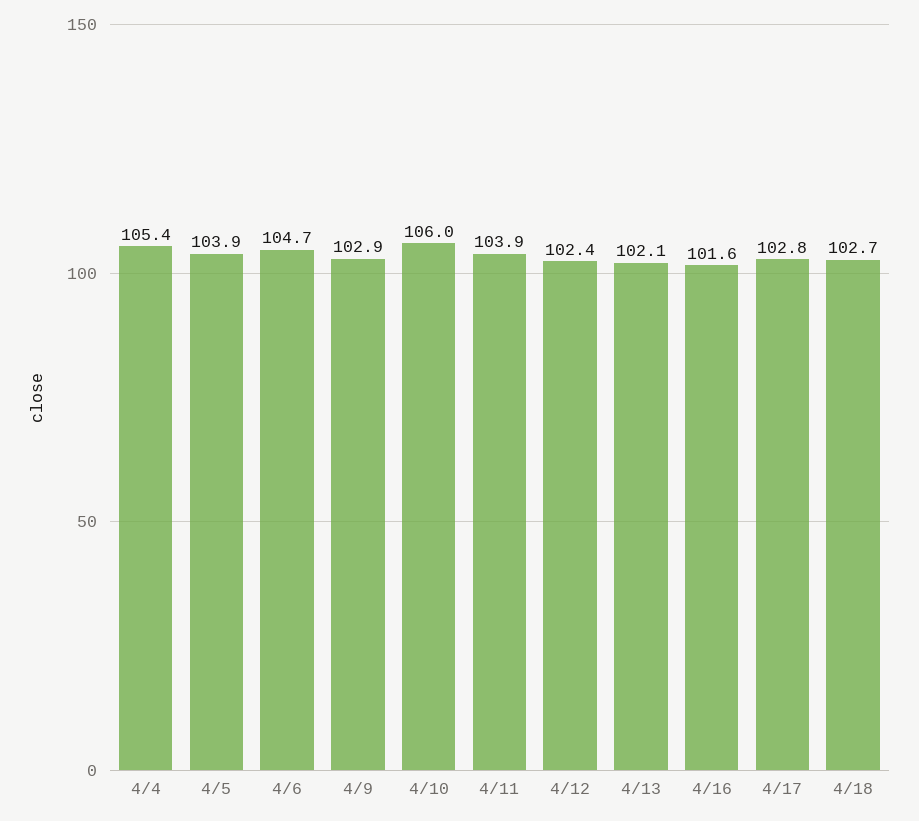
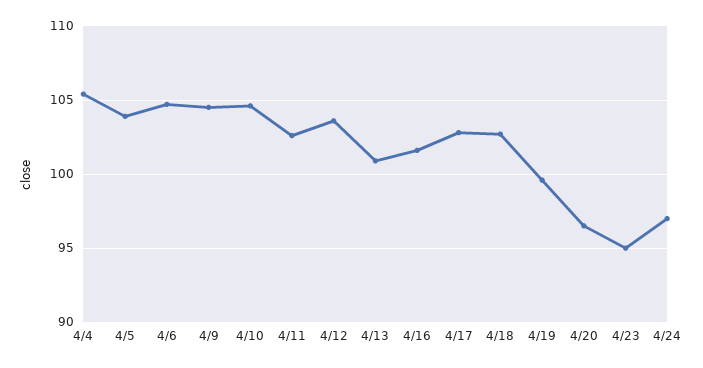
4/9: 102.9 -> 104.5
4/10: 106 -> 104.5
4/11: 103.9 -> 102.5
4/12: 102.4 -> 103.5
4/13: 102.1 -> 101
4/19: none -> 99.5
4/20: none -> 96.5
4/23: none -> 95
4/24: none -> 97

